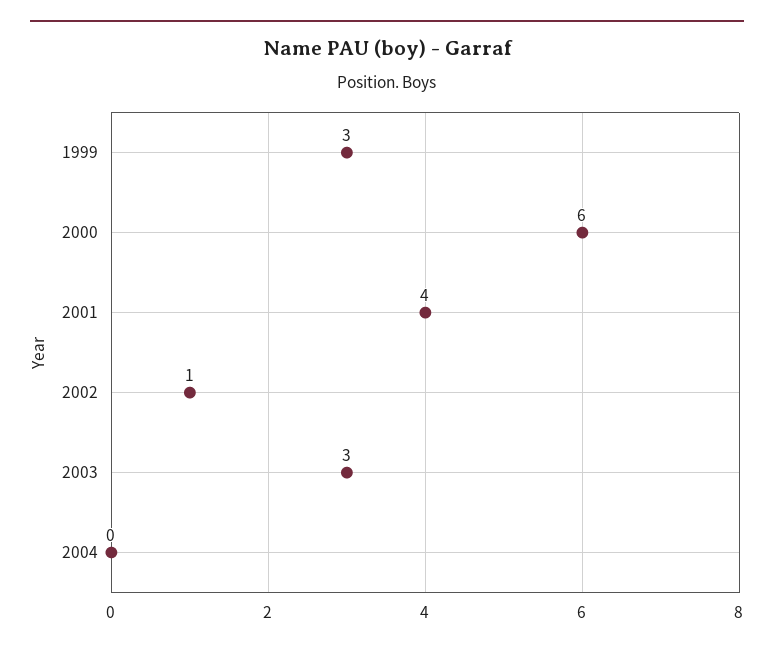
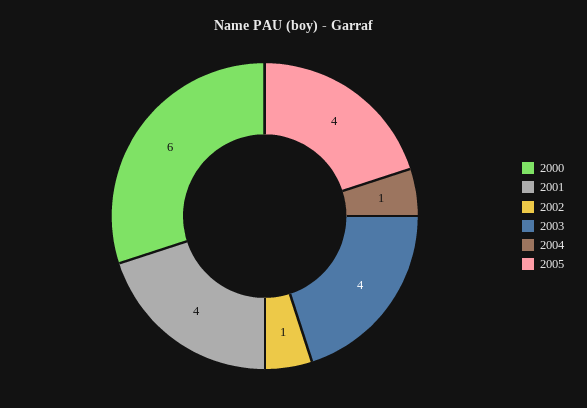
1999: 3 -> none
2003: 3 -> 4
2004: 0 -> 1
2005: none -> 4

